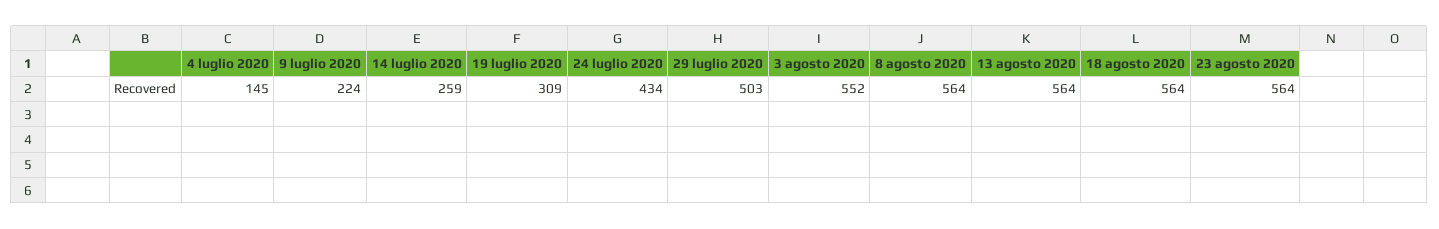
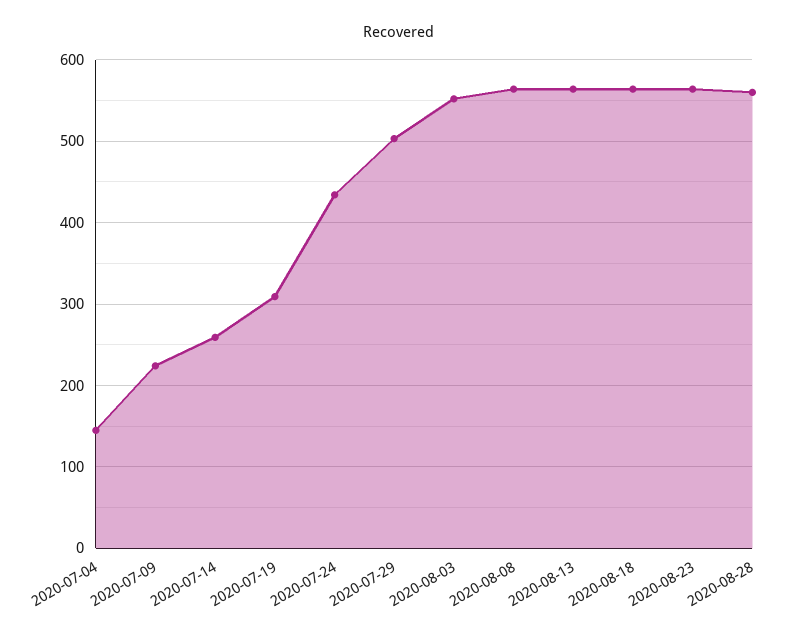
2020-08-28: none -> 560

